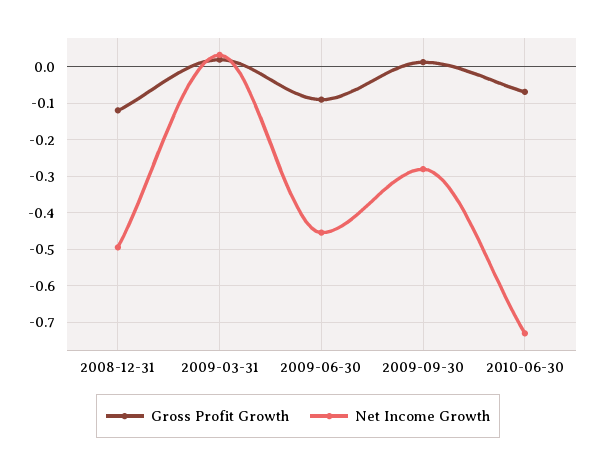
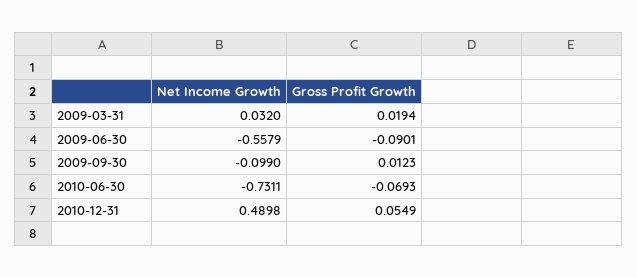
Gross Profit Growth, 2008-12-31: -0.12 -> none
Net Income Growth, 2008-12-31: -0.5 -> none
Net Income Growth, 2009-06-30: -0.46 -> -0.5579
Net Income Growth, 2009-09-30: -0.28 -> -0.099
Net Income Growth, 2010-12-31: none -> 0.4898
Gross Profit Growth, 2010-12-31: none -> 0.0549

